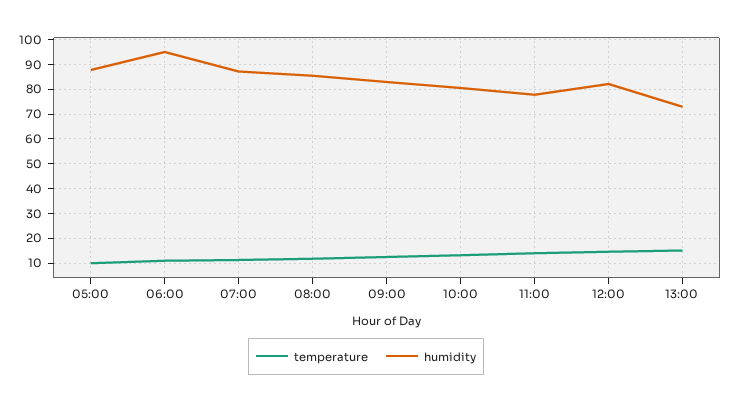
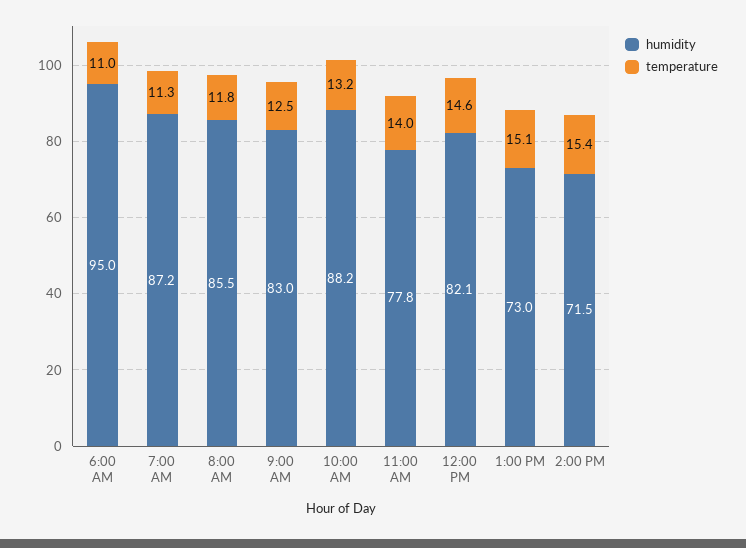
temperature, 05:00: 10 -> none
humidity, 05:00: 87.5 -> none
humidity, 10:00: 80 -> 88.2
humidity, 2:00 PM: none -> 71.5
temperature, 2:00 PM: none -> 15.4

